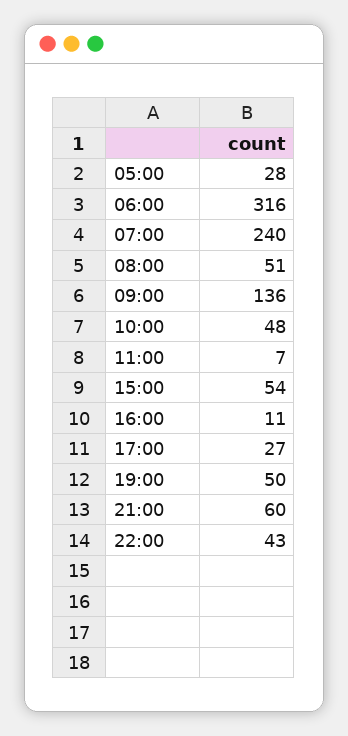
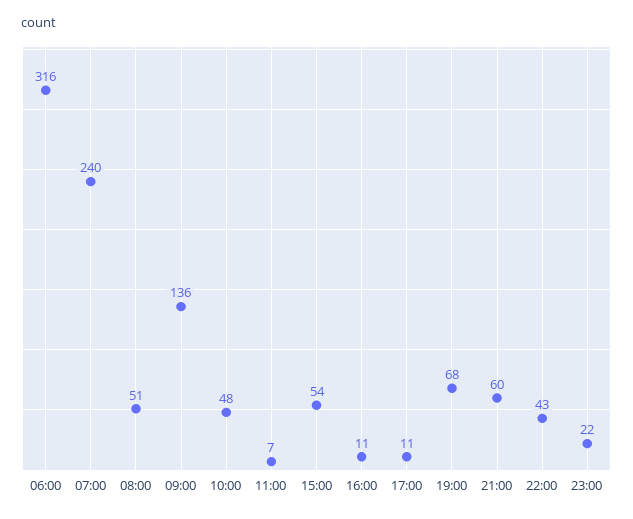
05:00: 28 -> none
17:00: 27 -> 11
19:00: 50 -> 68
23:00: none -> 22

